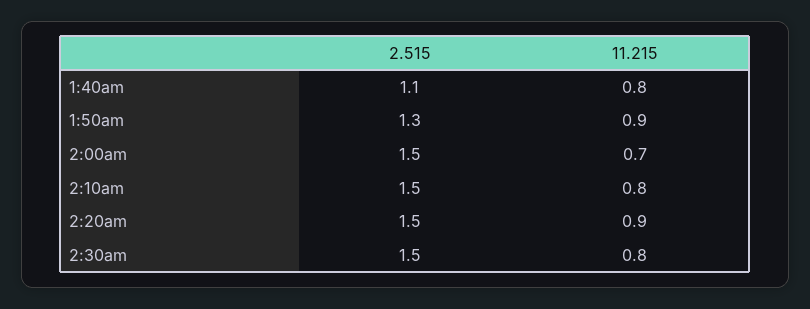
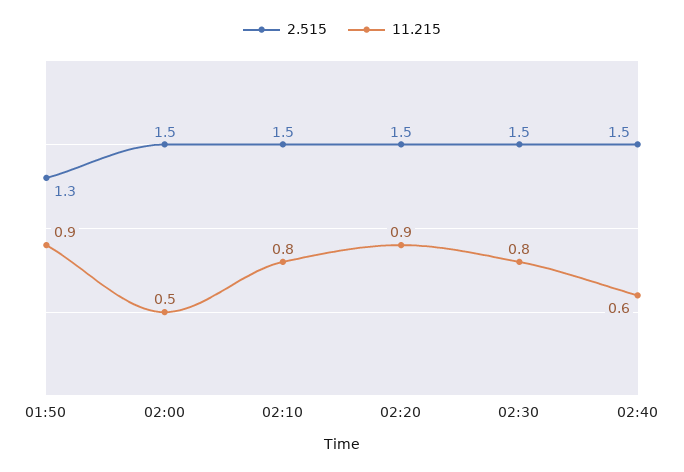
2.515, 1:40am: 1.1 -> none
11.215, 1:40am: 0.8 -> none
11.215, 2:00am: 0.7 -> 0.5
2.515, 02:40: none -> 1.5
11.215, 02:40: none -> 0.6

